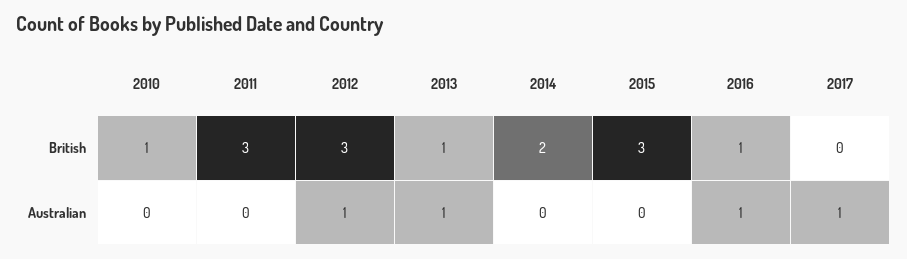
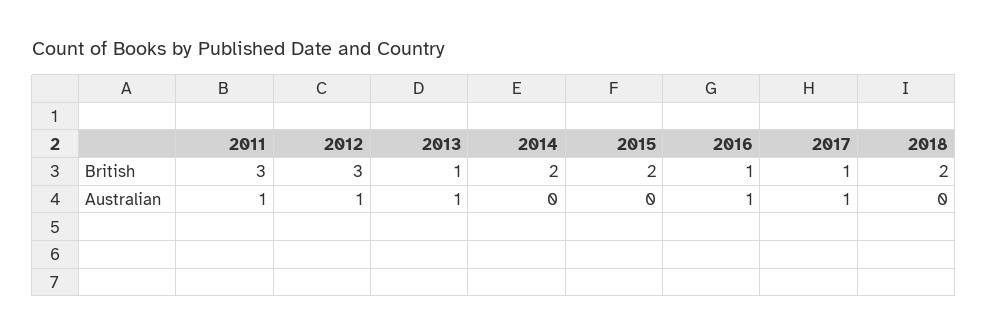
2010, British: 1 -> none
2015, British: 3 -> 2
2017, British: 0 -> 1
2010, Australian: 0 -> none
2011, Australian: 0 -> 1
2018, British: none -> 2
2018, Australian: none -> 0

